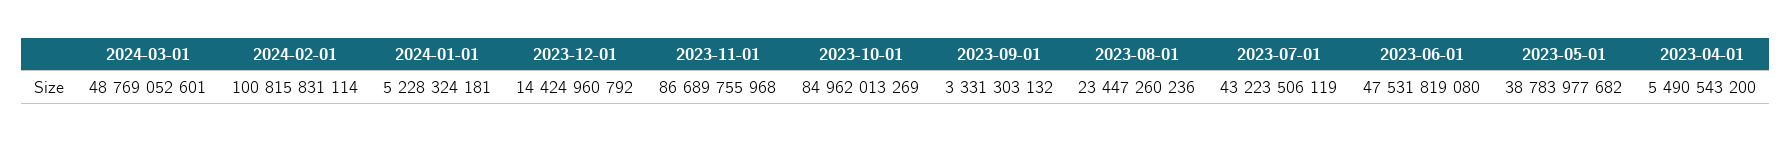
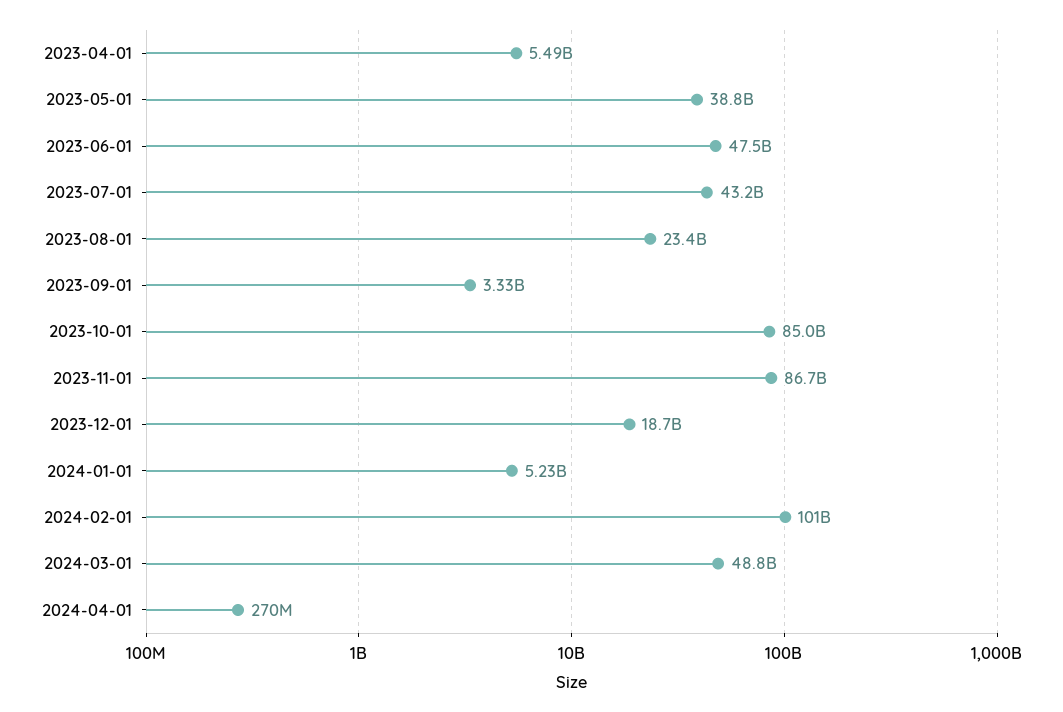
2023-12-01: 14424960792 -> 18700000000
2024-04-01: none -> 270000000

